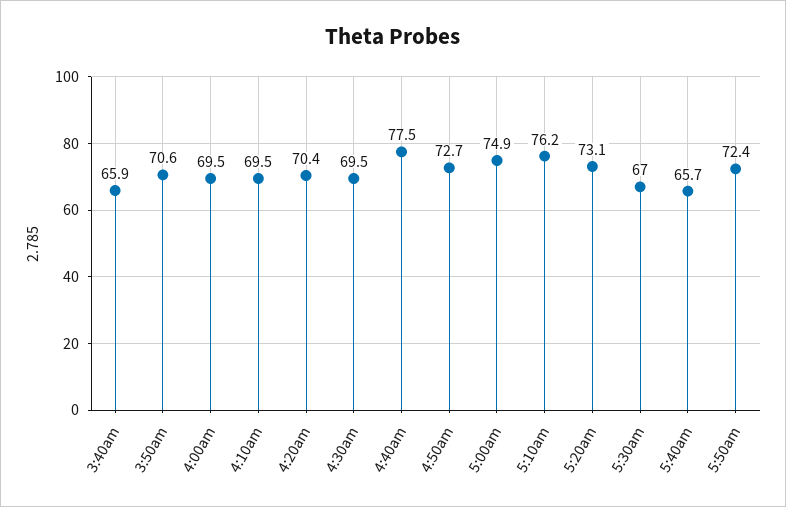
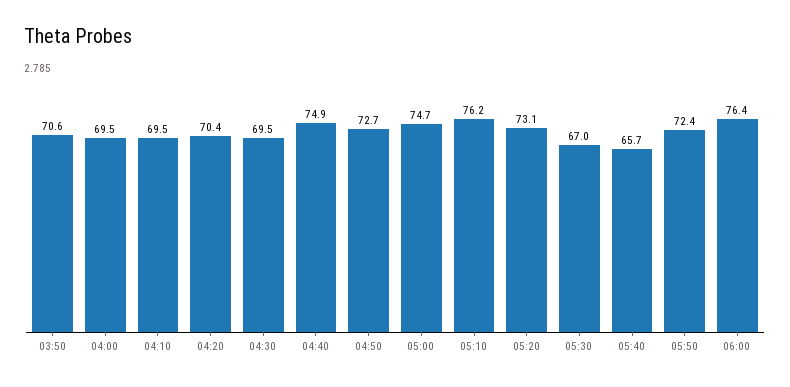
3:40am: 65.9 -> none
4:40am: 77.5 -> 74.9
5:00am: 74.9 -> 74.7
06:00: none -> 76.4

